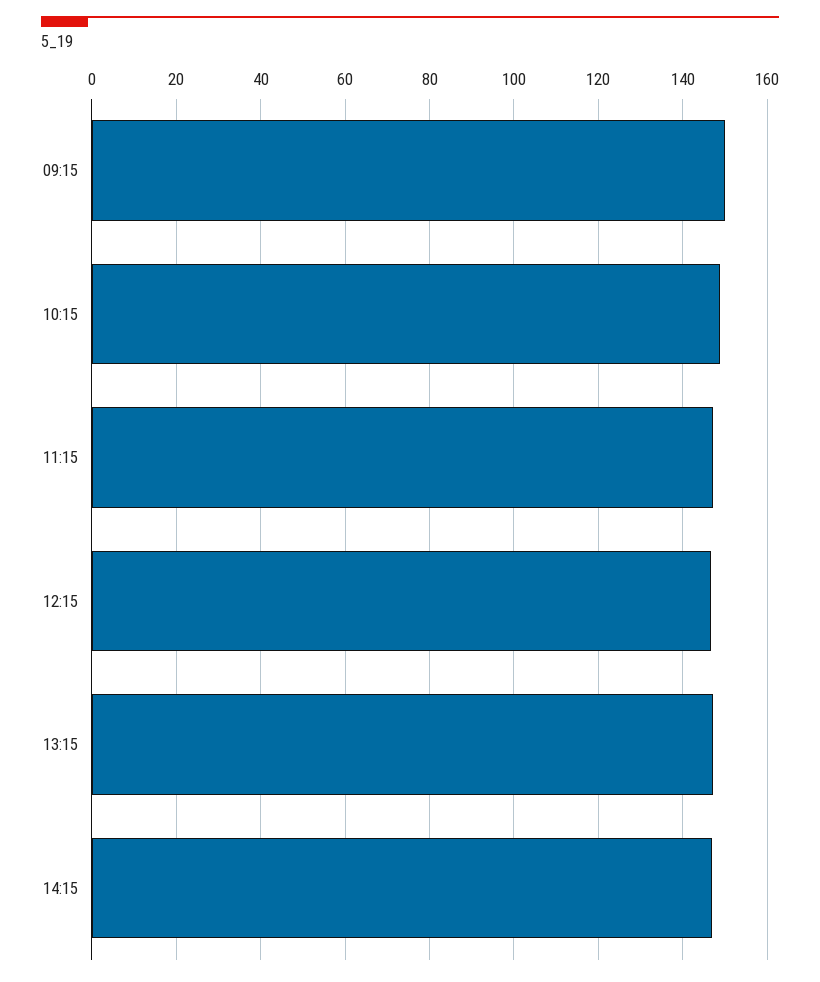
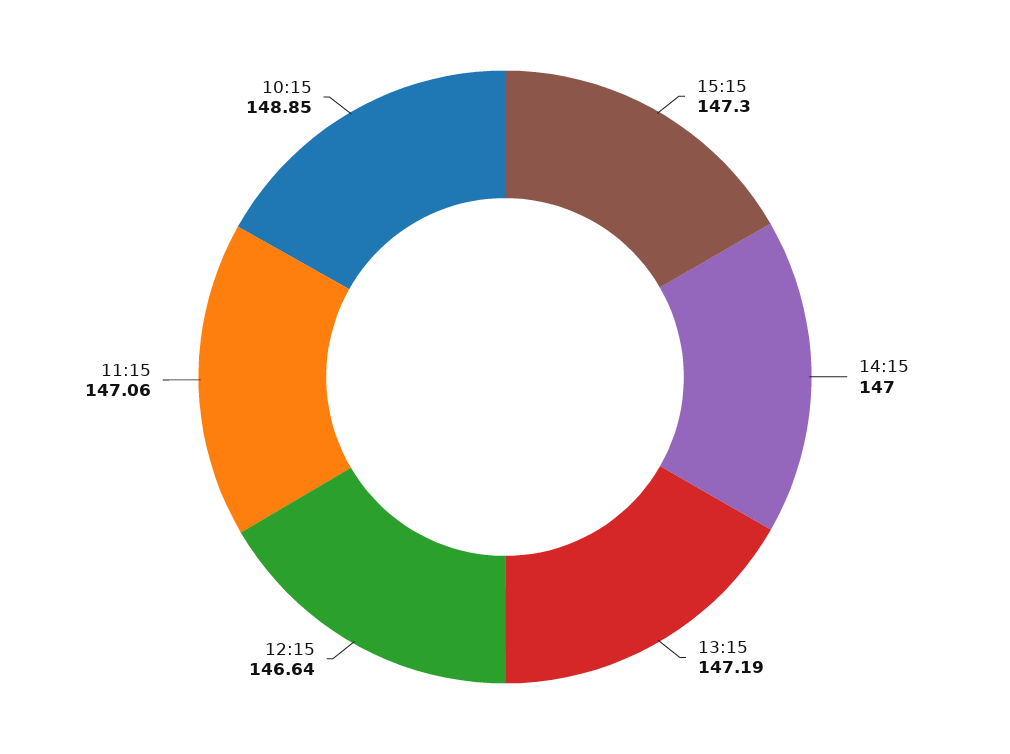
09:15: 150 -> none
15:15: none -> 147.3

